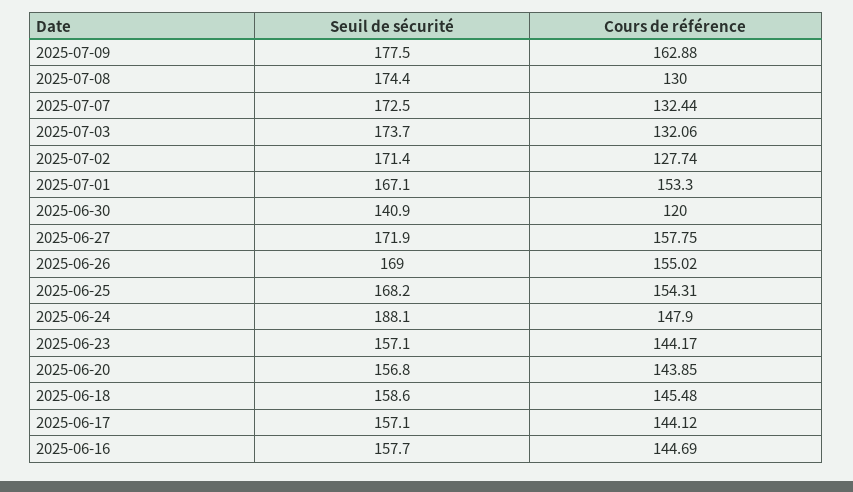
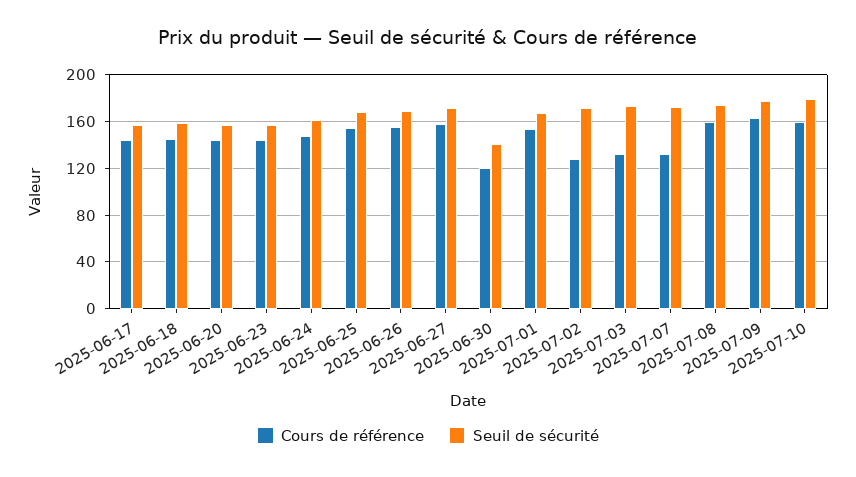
Cours de référence, 2025-07-08: 130 -> 160
Seuil de sécurité, 2025-06-24: 188.1 -> 160
Seuil de sécurité, 2025-06-16: 157.7 -> none
Cours de référence, 2025-06-16: 144.69 -> none
Cours de référence, 2025-07-10: none -> 160
Seuil de sécurité, 2025-07-10: none -> 180

